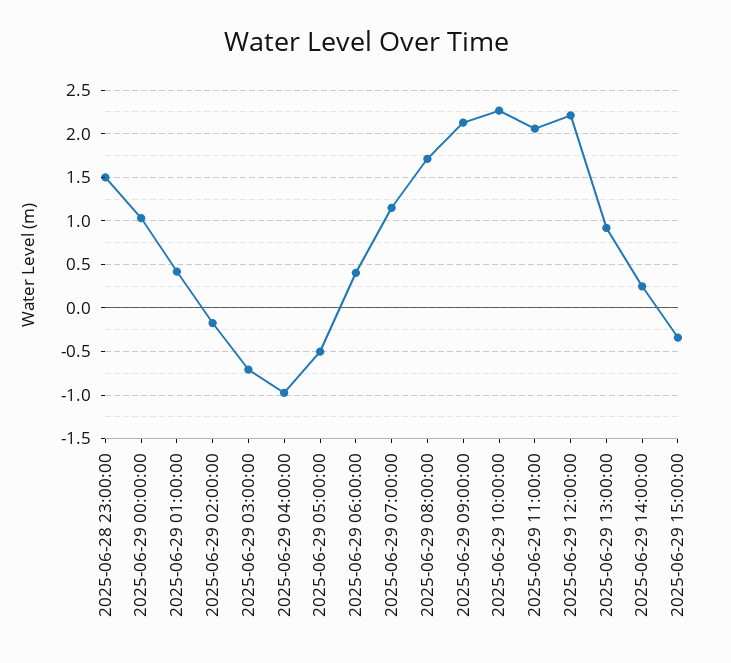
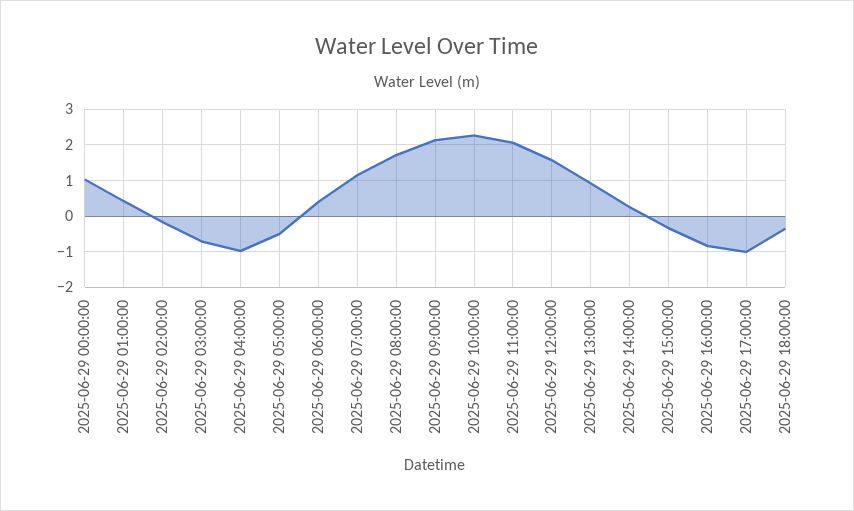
2025-06-28 23:00:00: 1.5 -> none
2025-06-29 12:00:00: 2.2 -> 1.6
2025-06-29 16:00:00: none -> -0.8
2025-06-29 17:00:00: none -> -1
2025-06-29 18:00:00: none -> -0.4

